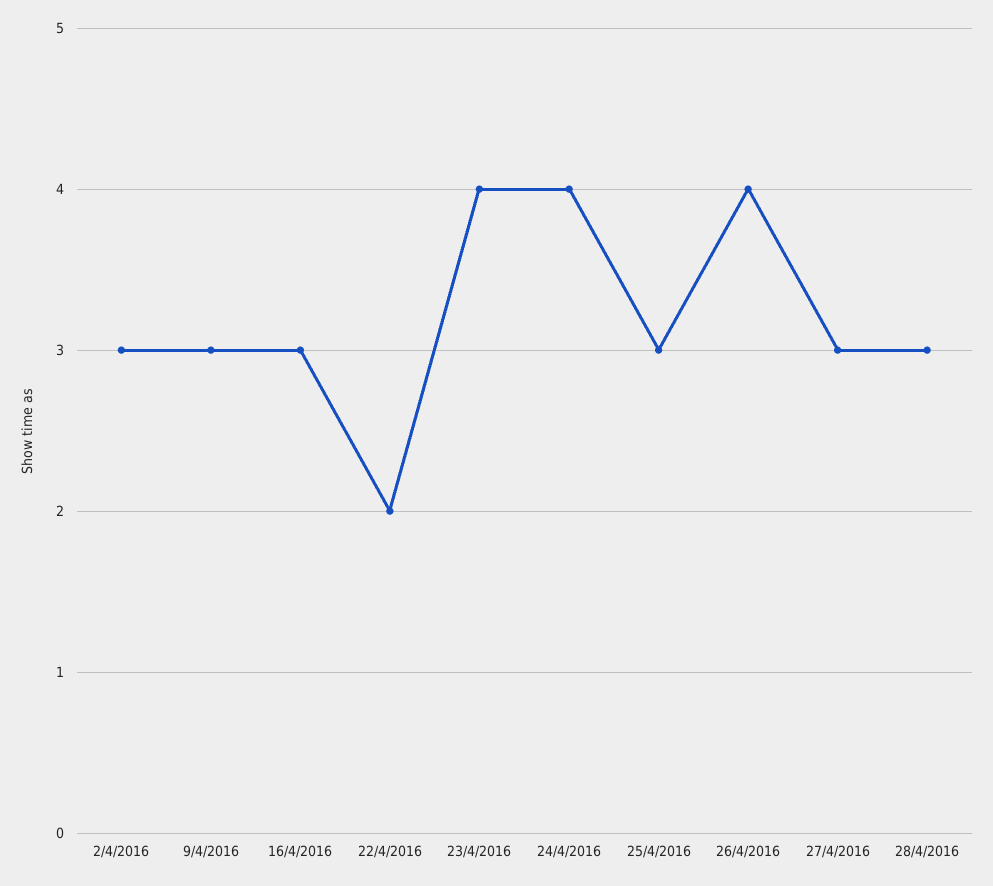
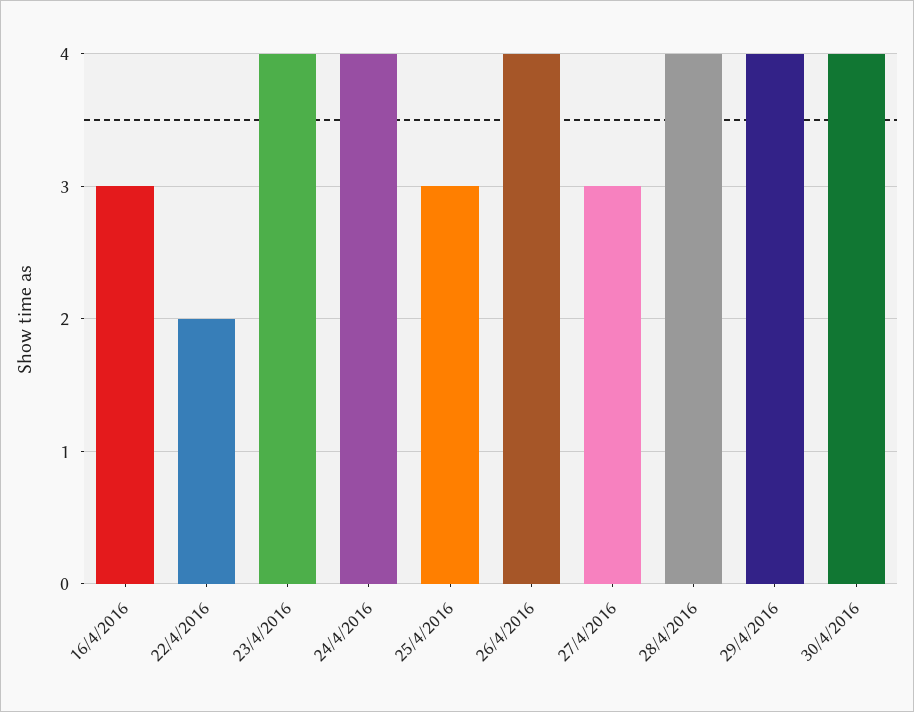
2/4/2016: 3 -> none
9/4/2016: 3 -> none
28/4/2016: 3 -> 4
29/4/2016: none -> 4
30/4/2016: none -> 4

